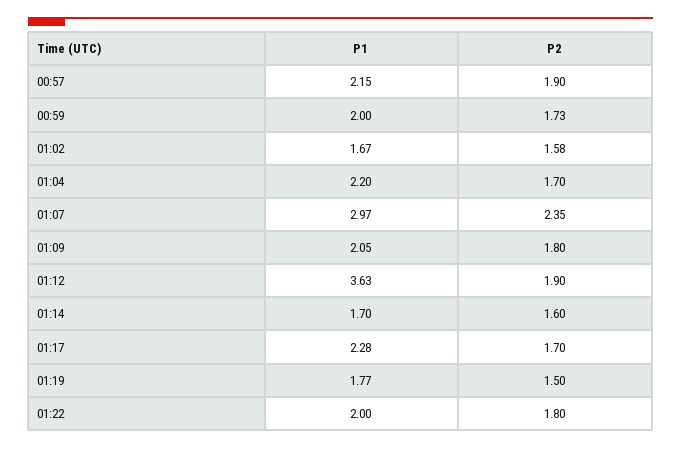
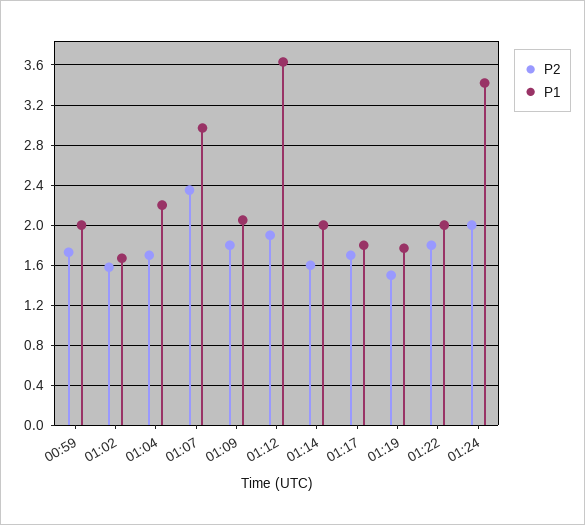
P1, 00:57: 2.15 -> none
P2, 00:57: 1.9 -> none
P1, 01:14: 1.7 -> 2
P1, 01:17: 2.28 -> 1.8
P2, 01:24: none -> 2
P1, 01:24: none -> 3.4

